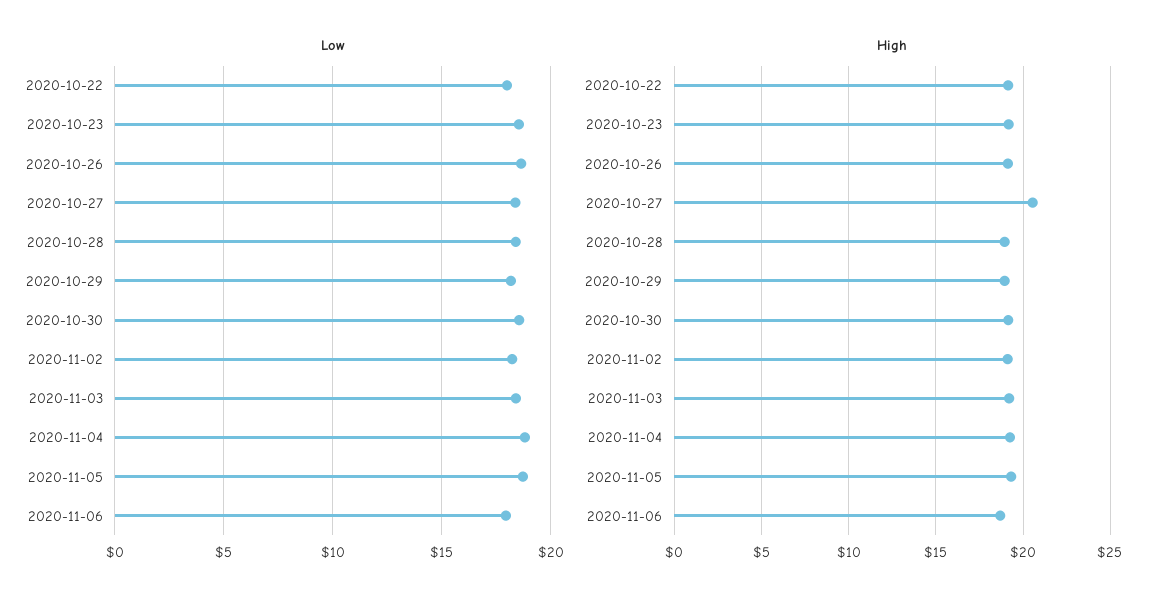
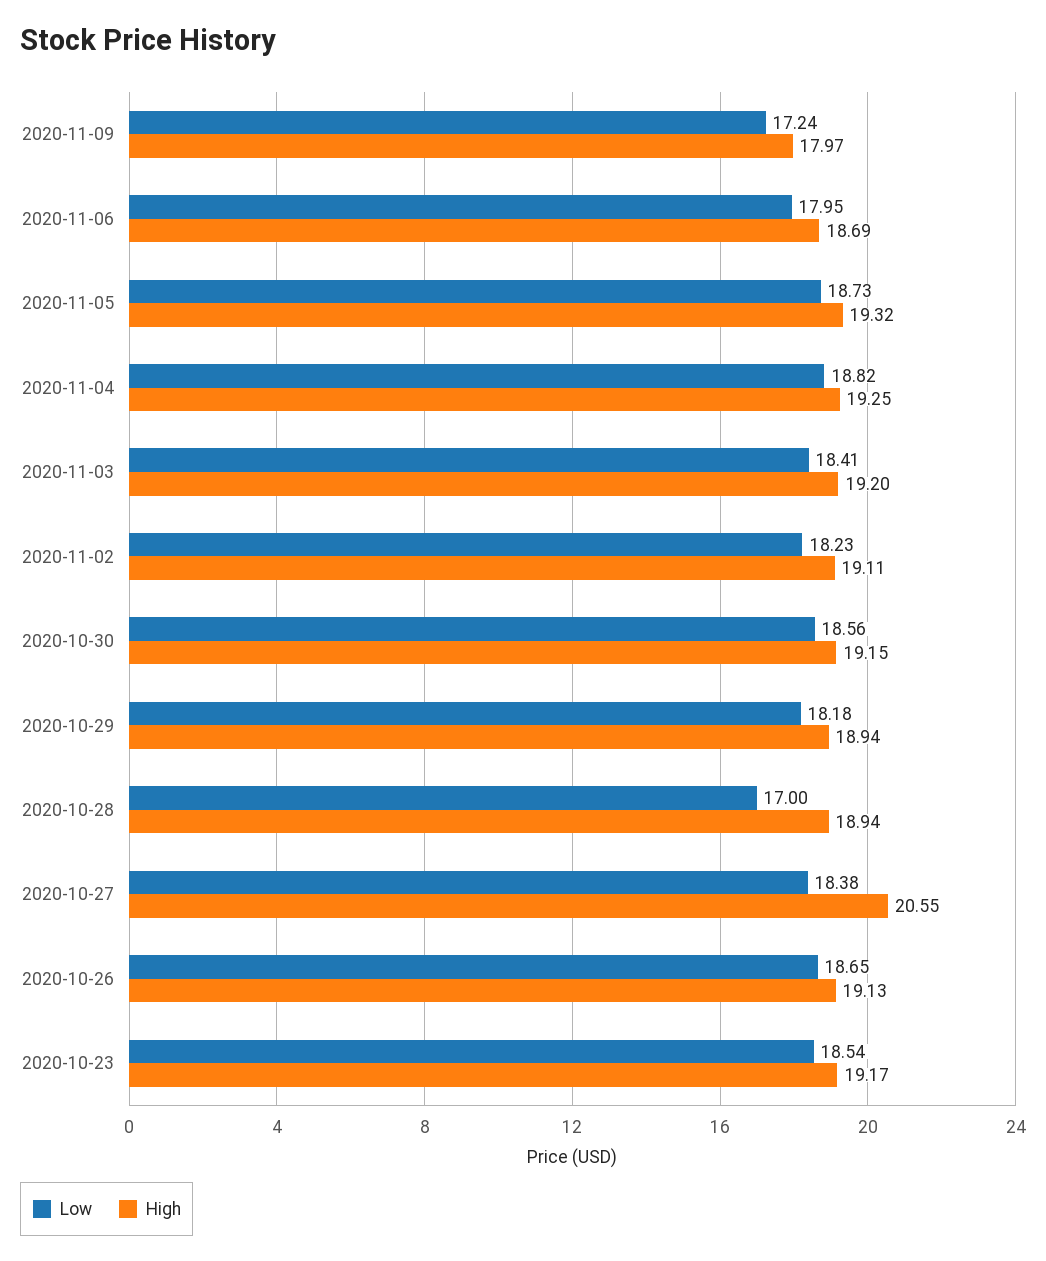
Low, 2020-10-22: 18 -> none
Low, 2020-10-28: 18.5 -> 17
High, 2020-10-22: 19 -> none
Low, 2020-11-09: none -> 17.24
High, 2020-11-09: none -> 17.97

